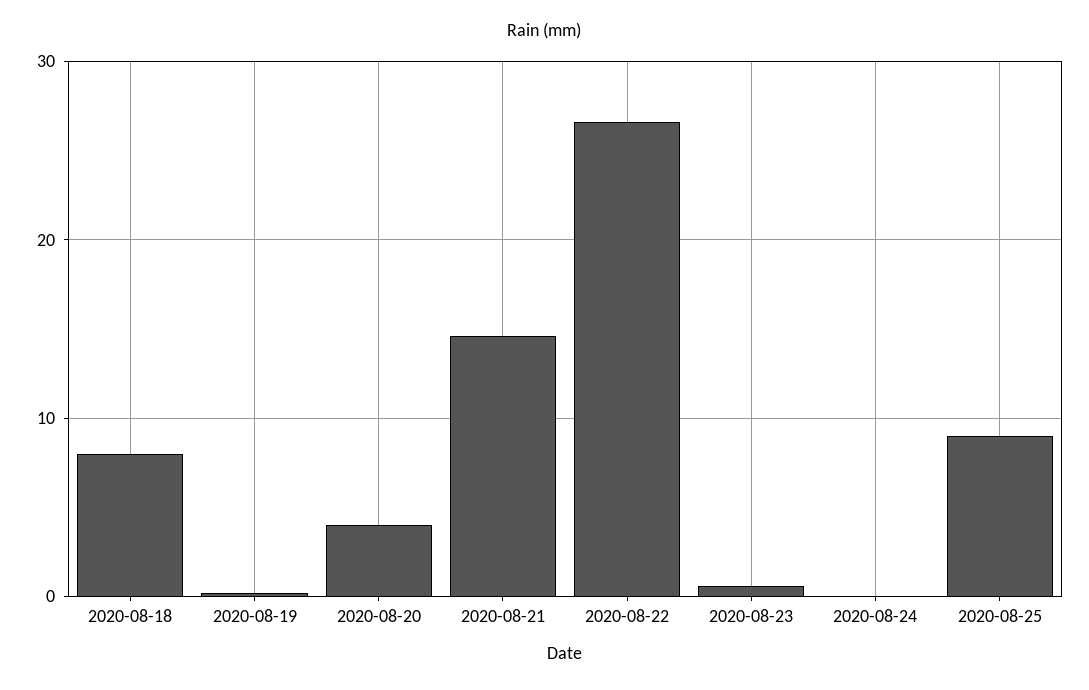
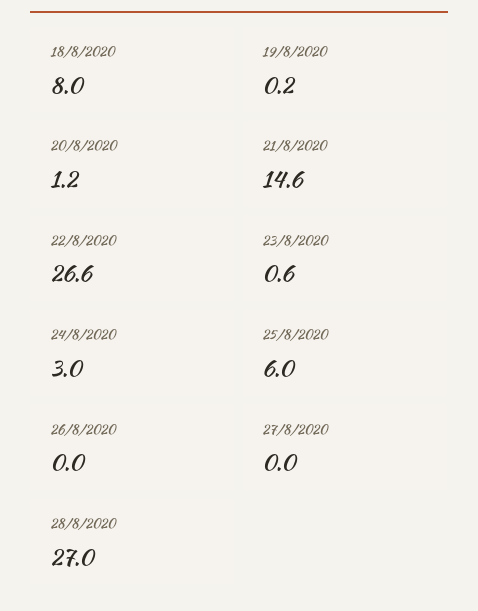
2020-08-20: 4 -> 1.2
2020-08-24: 0 -> 3
2020-08-25: 9 -> 6
26/8/2020: none -> 0
27/8/2020: none -> 0
28/8/2020: none -> 27

